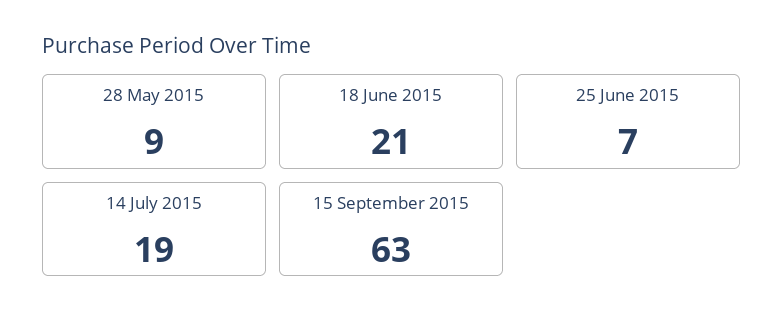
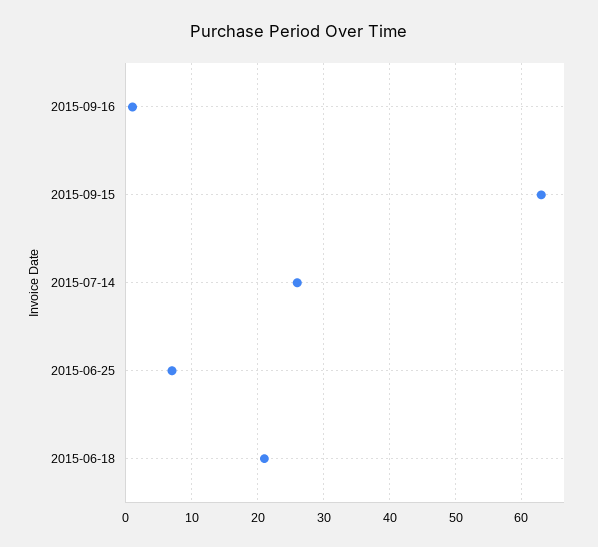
28 May 2015: 9 -> none
14 July 2015: 19 -> 26
2015-09-16: none -> 1

